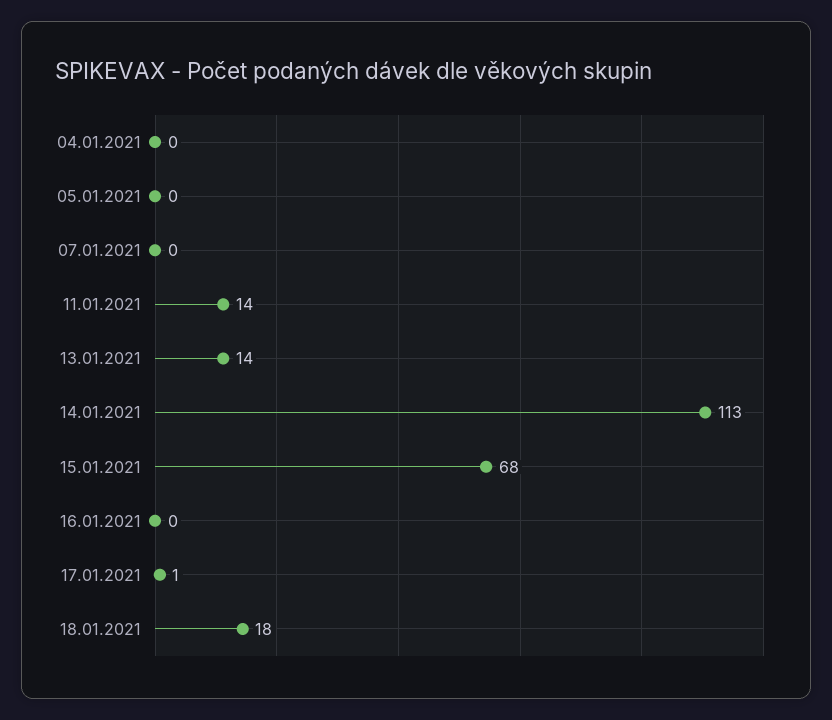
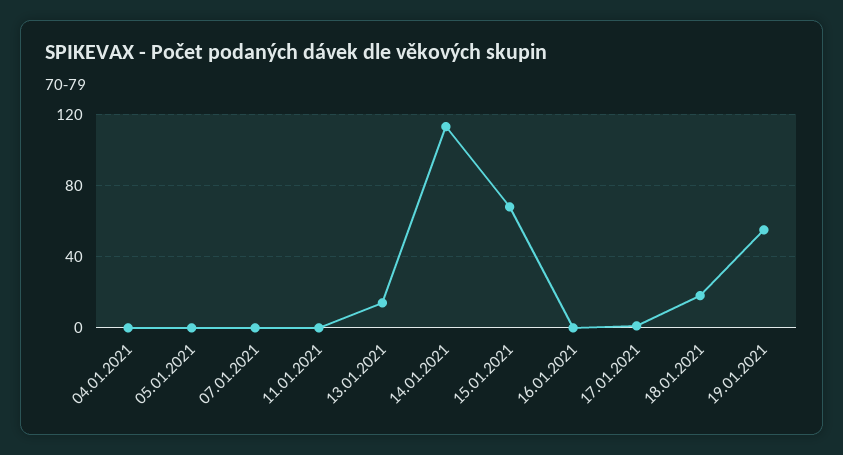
11.01.2021: 14 -> 0
19.01.2021: none -> 55

